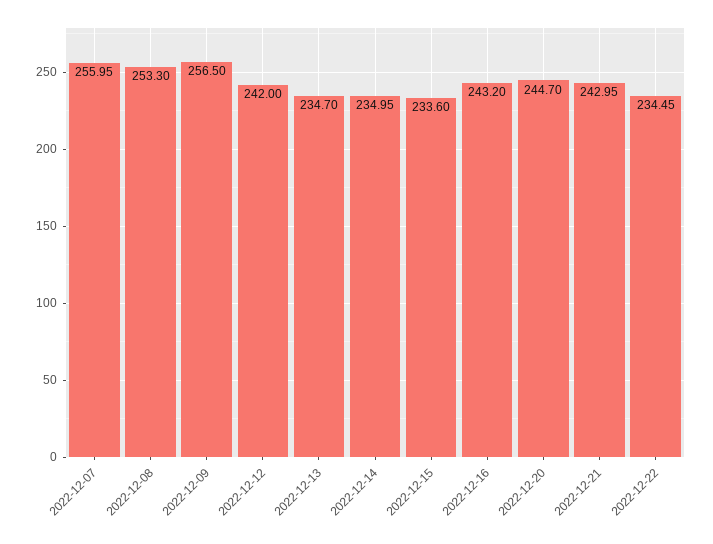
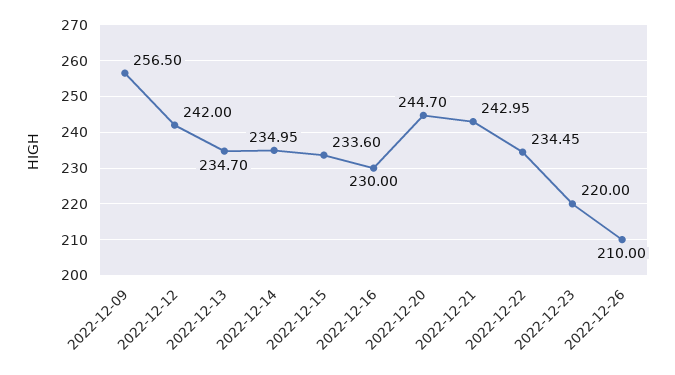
2022-12-07: 255.95 -> none
2022-12-08: 253.3 -> none
2022-12-16: 243.2 -> 230
2022-12-23: none -> 220
2022-12-26: none -> 210

